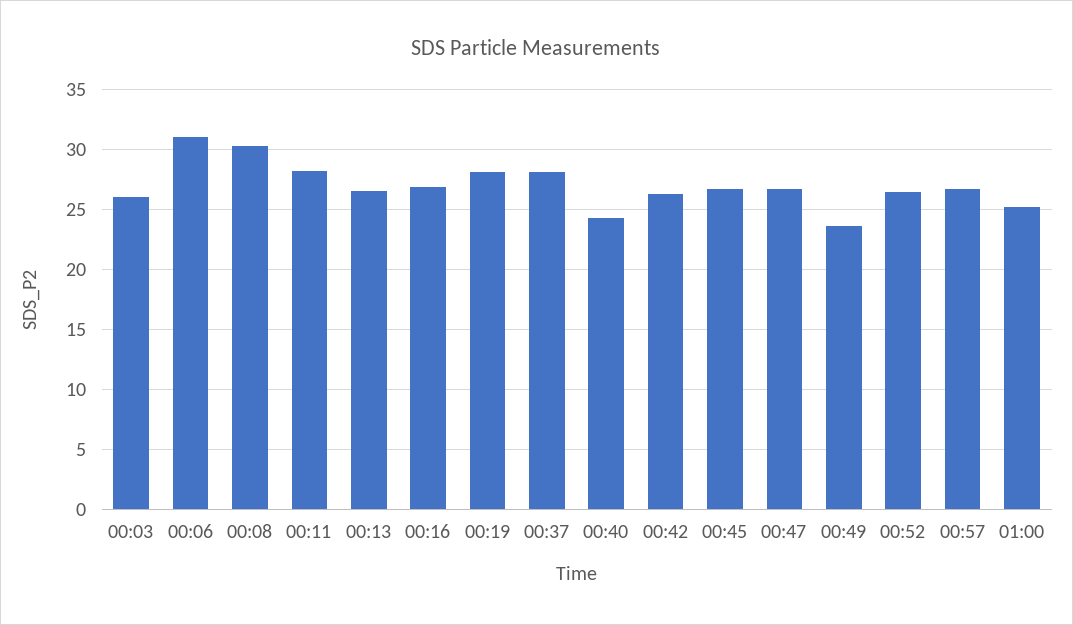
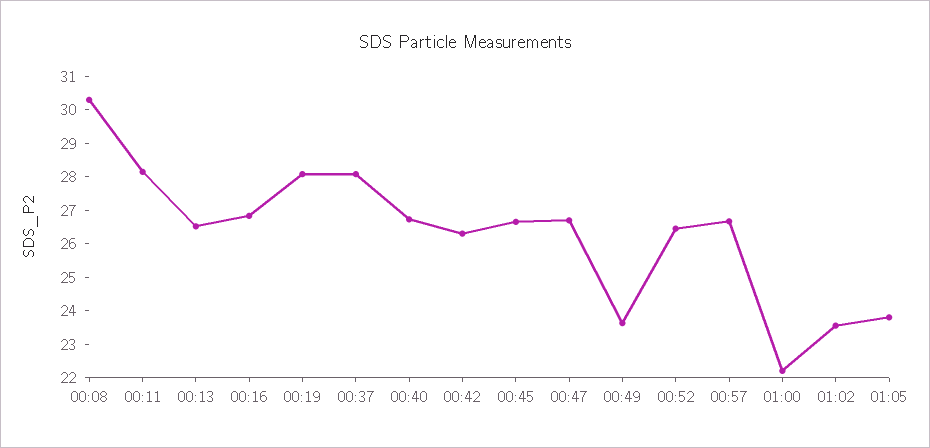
00:03: 26 -> none
00:06: 31 -> none
00:40: 24 -> 26.75
01:00: 25 -> 22.25
01:02: none -> 23.5
01:05: none -> 23.75

